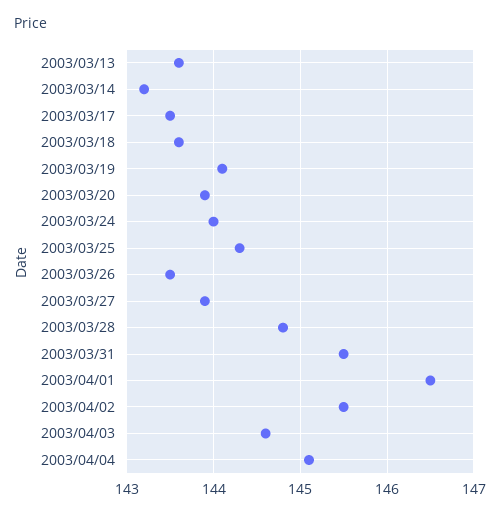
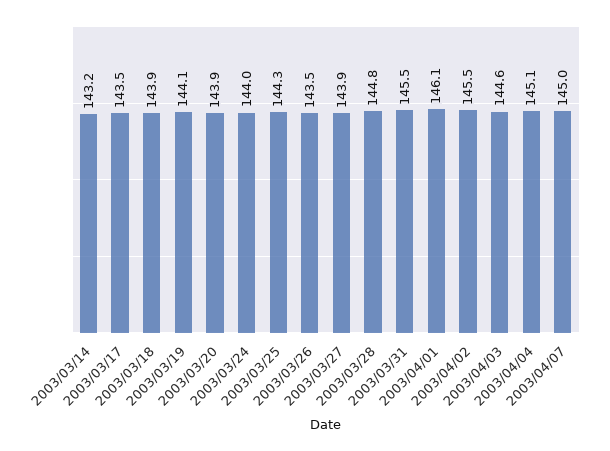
2003/03/13: 143.6 -> none
2003/03/18: 143.6 -> 143.9
2003/04/01: 146.5 -> 146.1
2003/04/07: none -> 145

